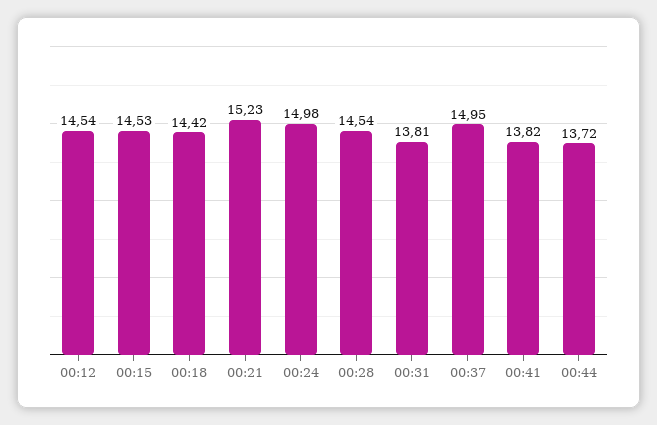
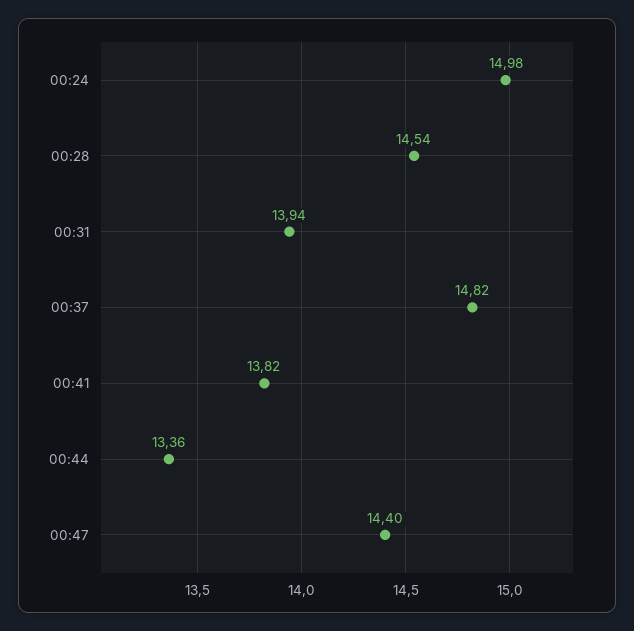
00:12: 14.54 -> none
00:15: 14.53 -> none
00:18: 14.42 -> none
00:21: 15.23 -> none
00:31: 13.81 -> 13.94
00:37: 14.95 -> 14.82
00:44: 13.72 -> 13.36
00:47: none -> 14.4

